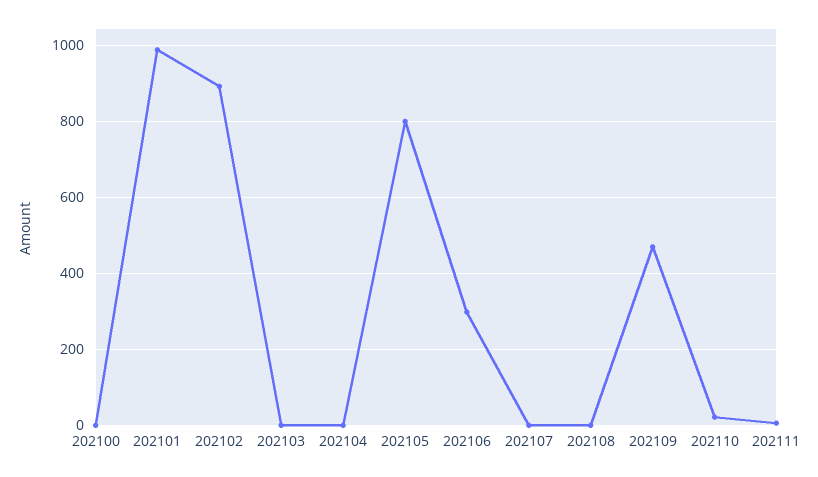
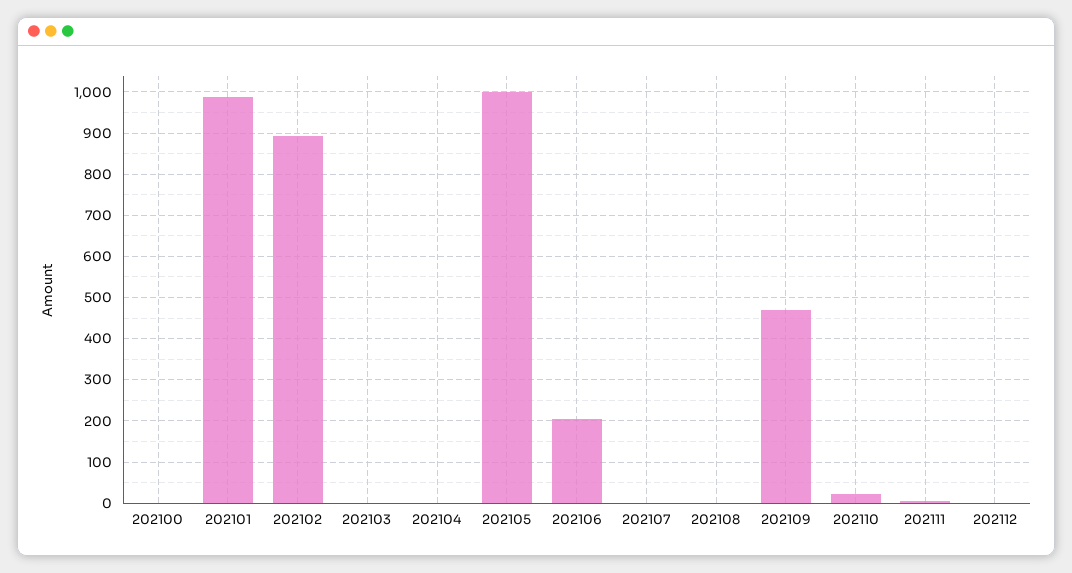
202105: 800 -> 1000
202106: 300 -> 200
202112: none -> 0

